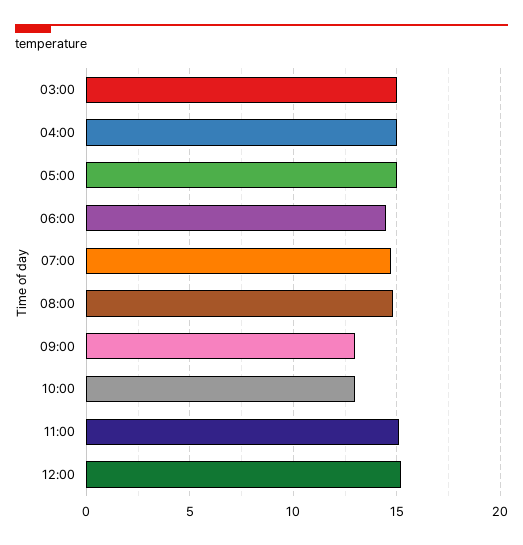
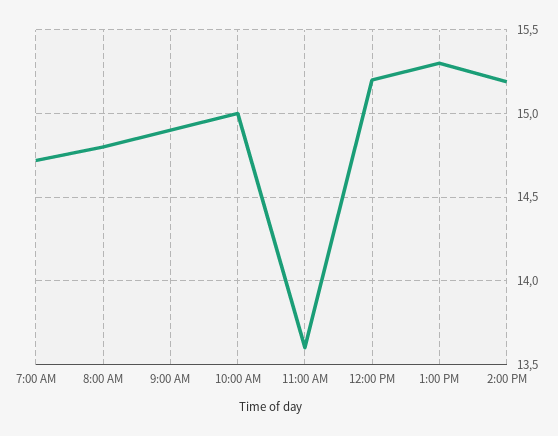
03:00: 15 -> none
04:00: 15 -> none
05:00: 15 -> none
06:00: 14.5 -> none
09:00: 13 -> 14.9
10:00: 13 -> 15
11:00: 15 -> 13.6
1:00 PM: none -> 15.3
2:00 PM: none -> 15.2

